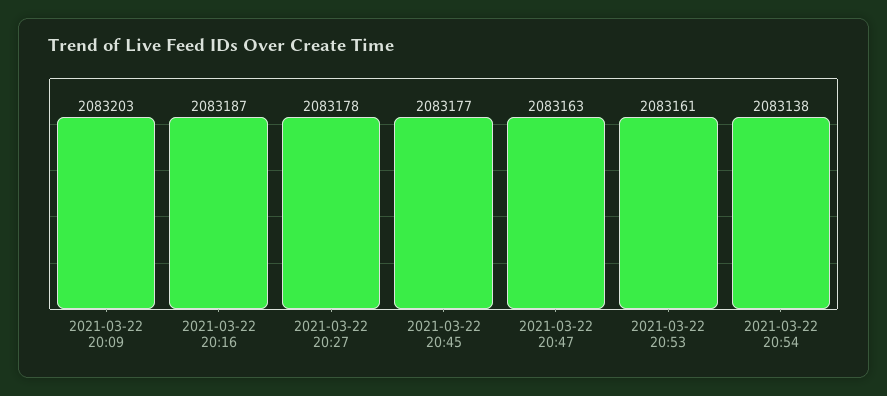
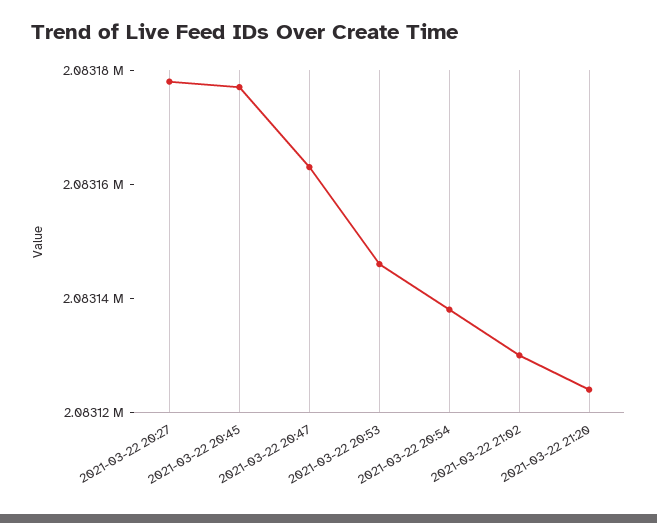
2021-03-22 20:09: 2083203 -> none
2021-03-22 20:16: 2083187 -> none
2021-03-22 20:53: 2083161 -> 2083145
2021-03-22 21:02: none -> 2083130
2021-03-22 21:20: none -> 2083125

